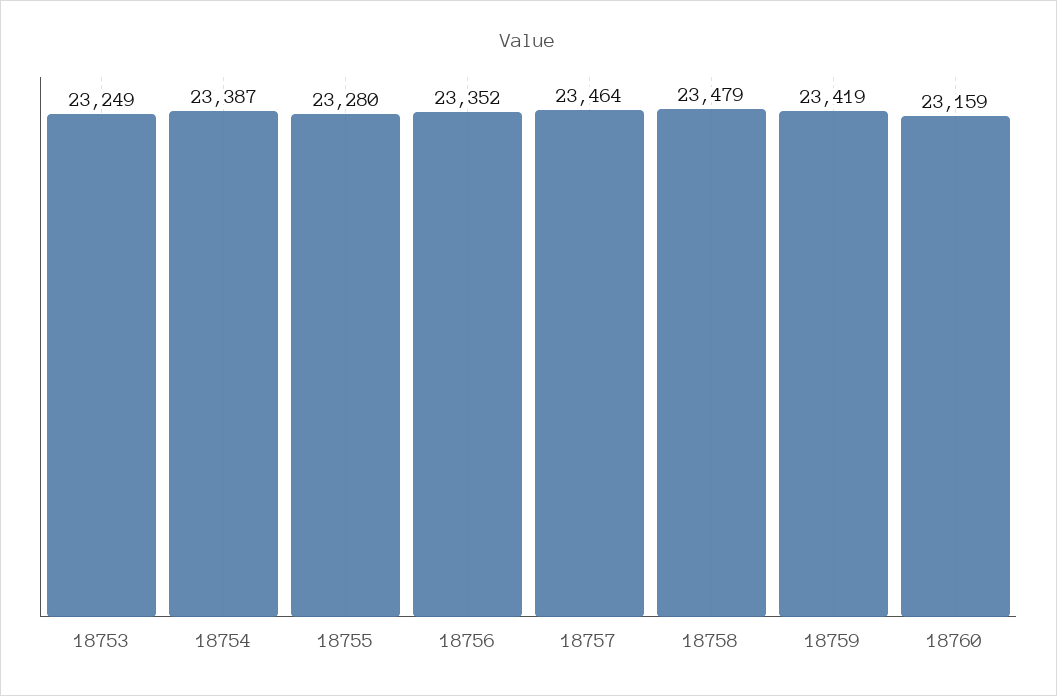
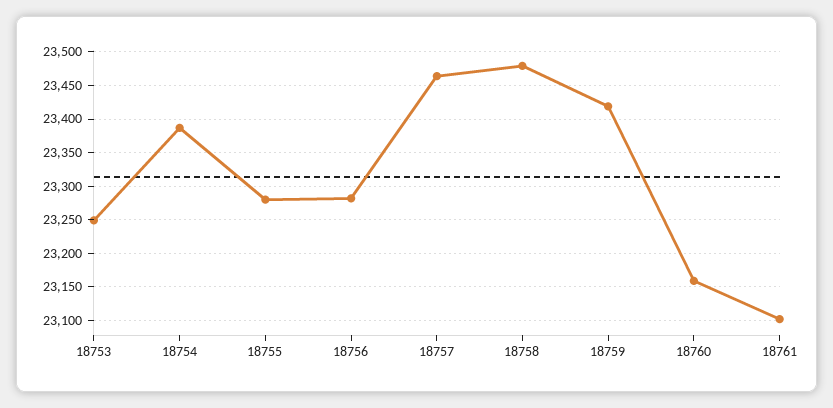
18756: 23352 -> 23280
18761: none -> 23100

